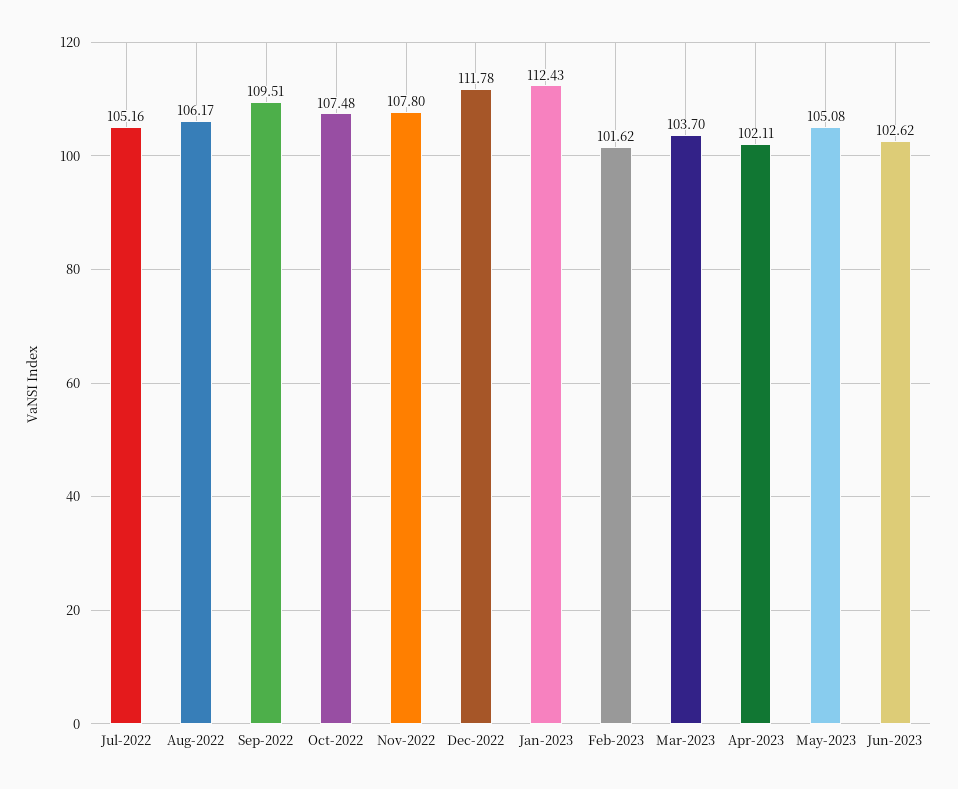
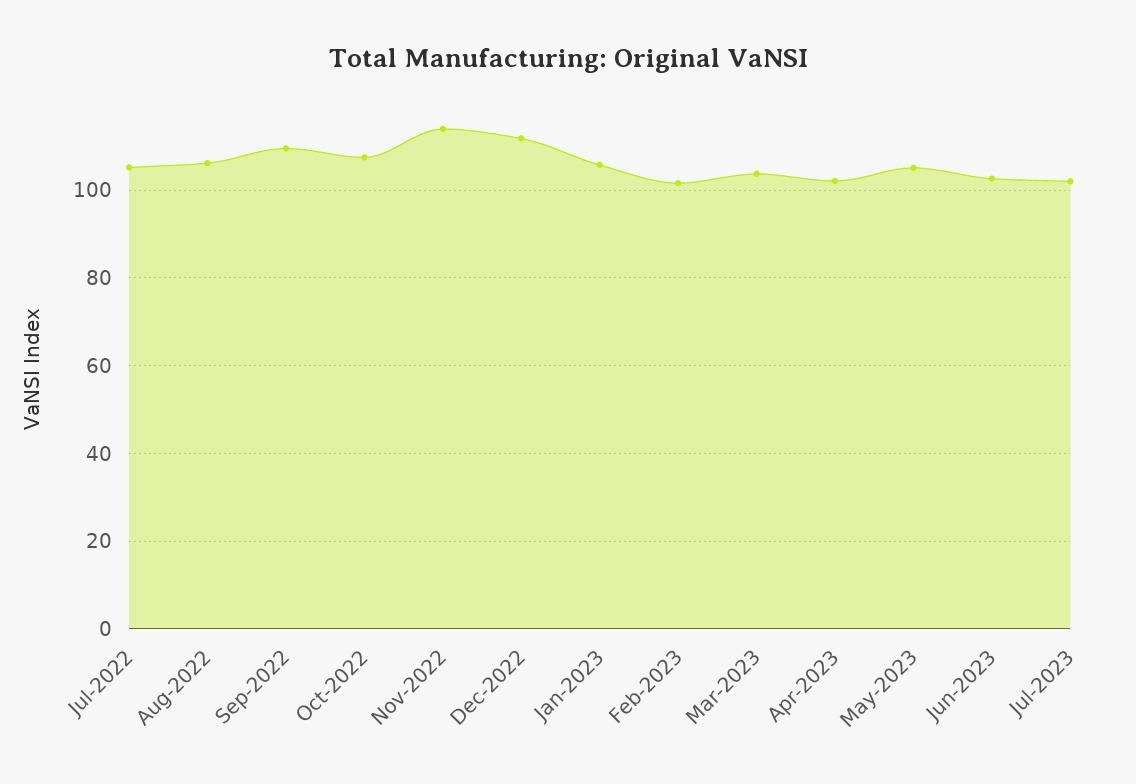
Nov-2022: 107.8 -> 114
Jan-2023: 112.43 -> 106
Jul-2023: none -> 102

